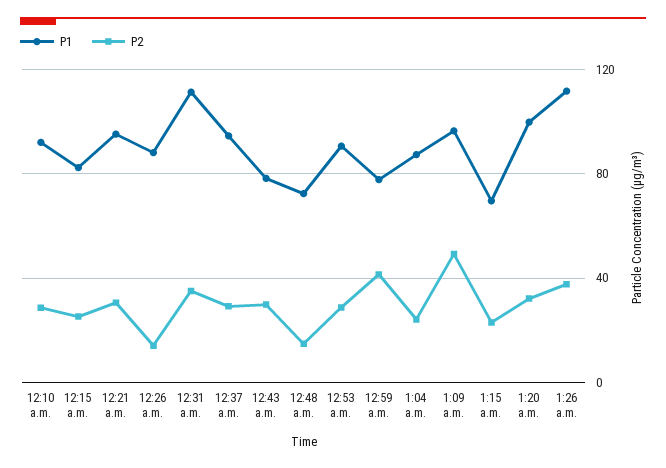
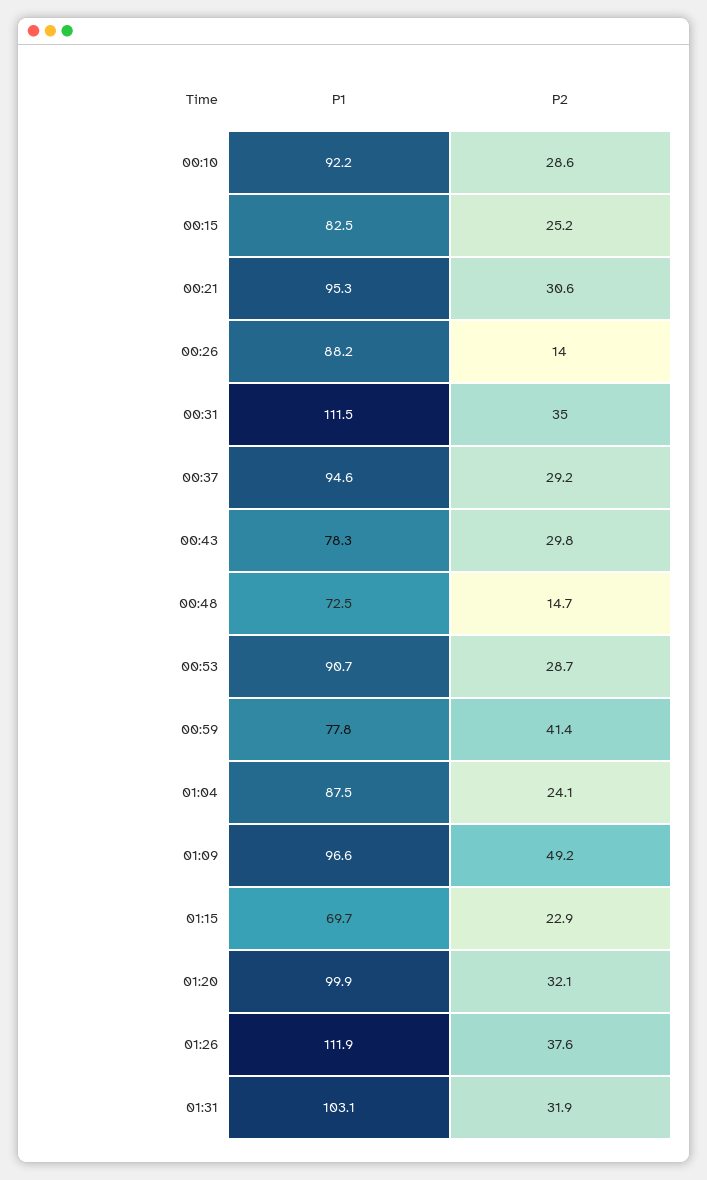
P1, 01:31: none -> 103.1
P2, 01:31: none -> 31.9

